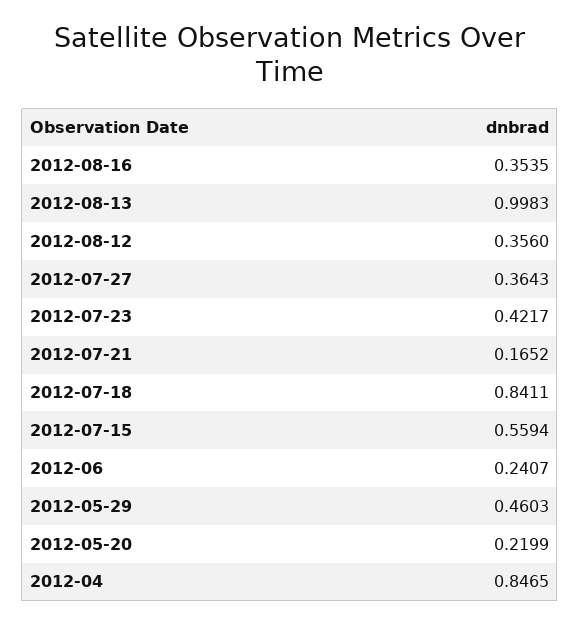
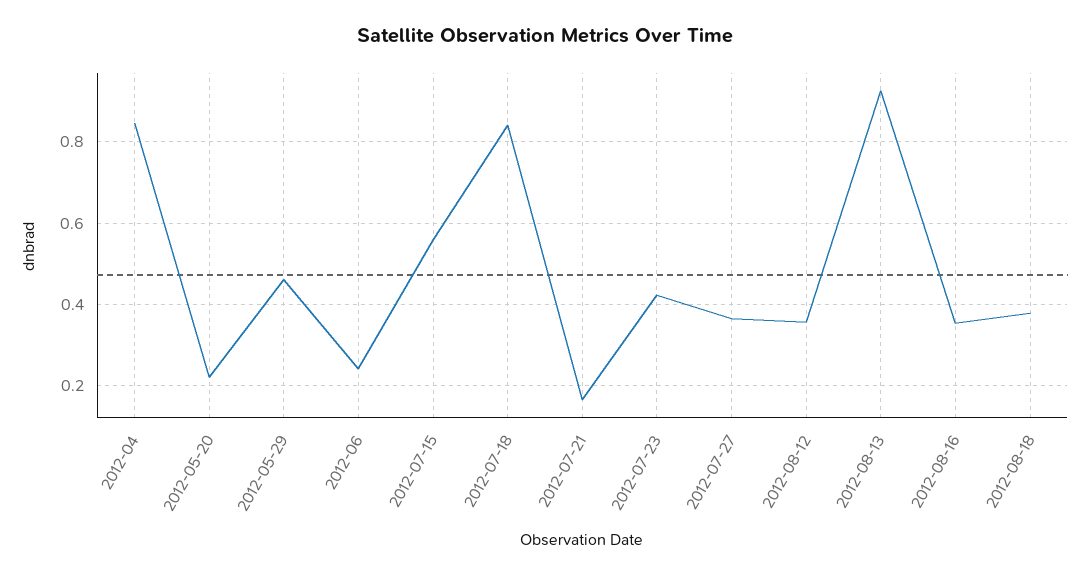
2012-08-13: 0.9983 -> 0.92
2012-08-18: none -> 0.38

